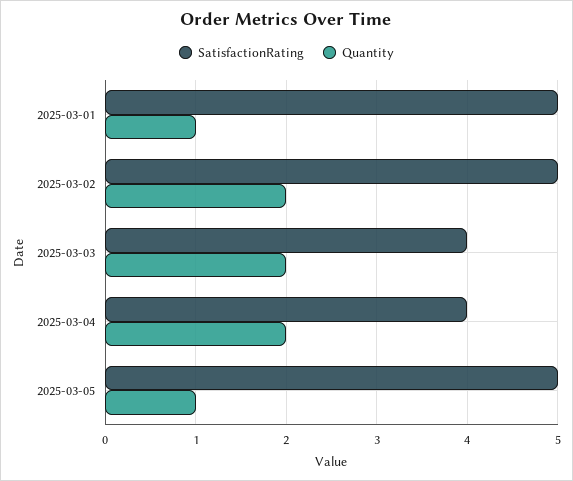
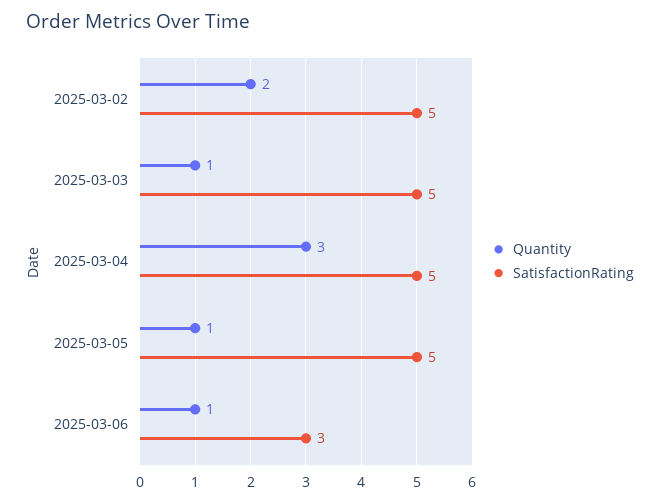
SatisfactionRating, 2025-03-01: 5 -> none
Quantity, 2025-03-01: 1 -> none
SatisfactionRating, 2025-03-03: 4 -> 5
Quantity, 2025-03-03: 2 -> 1
SatisfactionRating, 2025-03-04: 4 -> 5
Quantity, 2025-03-04: 2 -> 3
Quantity, 2025-03-06: none -> 1
SatisfactionRating, 2025-03-06: none -> 3

